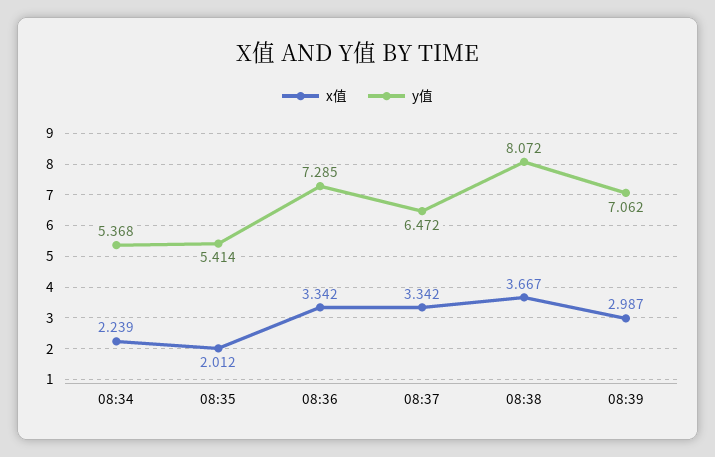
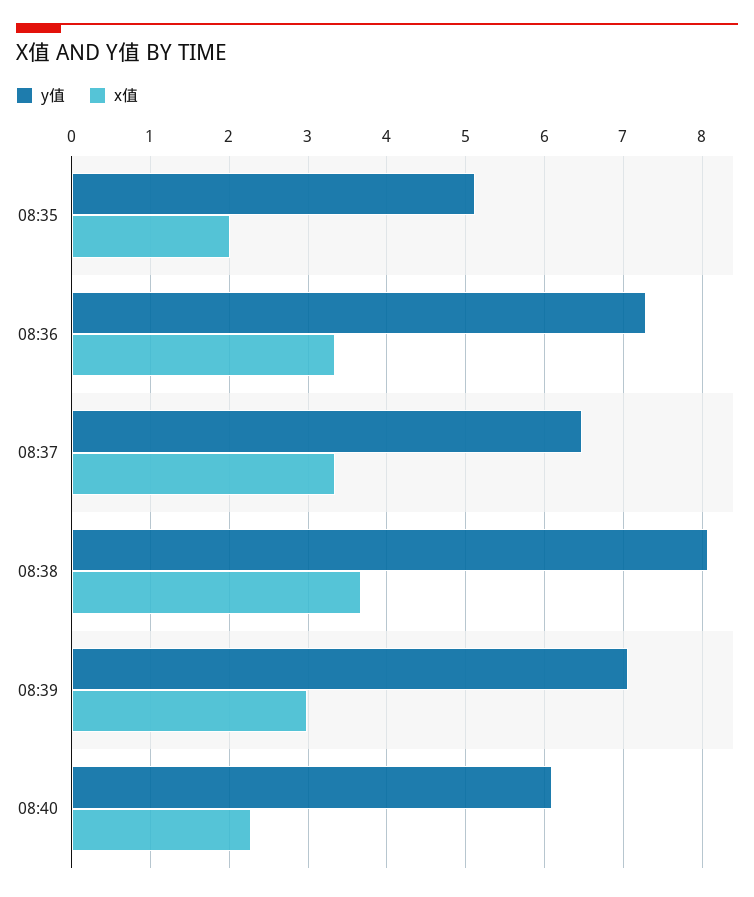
x值, 08:34: 2.239 -> none
y值, 08:34: 5.368 -> none
y值, 08:35: 5.414 -> 5.1
y值, 08:40: none -> 6.1
x值, 08:40: none -> 2.3

